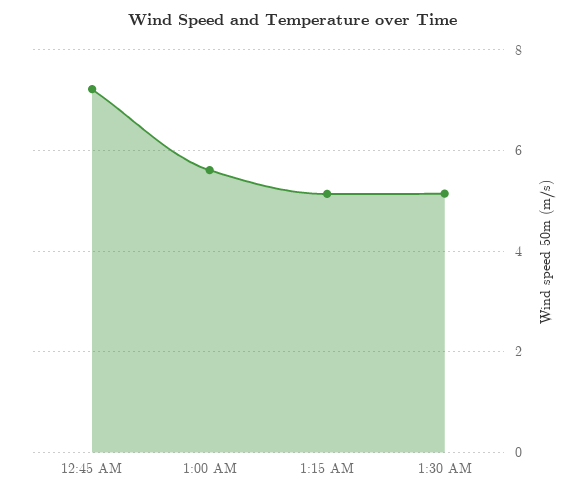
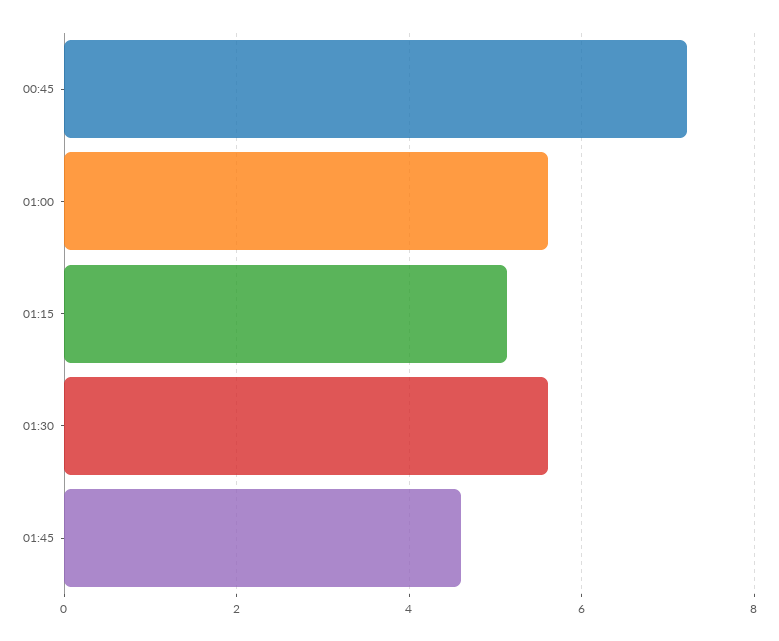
1:30 AM: 5.2 -> 5.6
01:45: none -> 4.6

